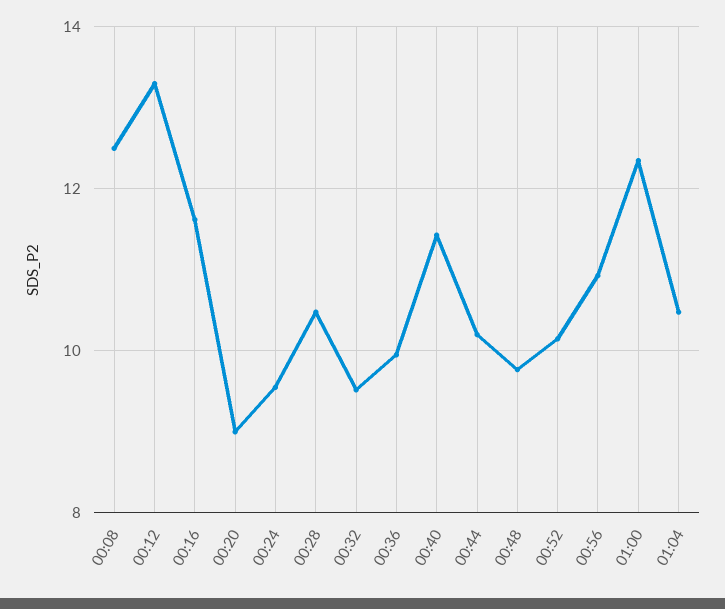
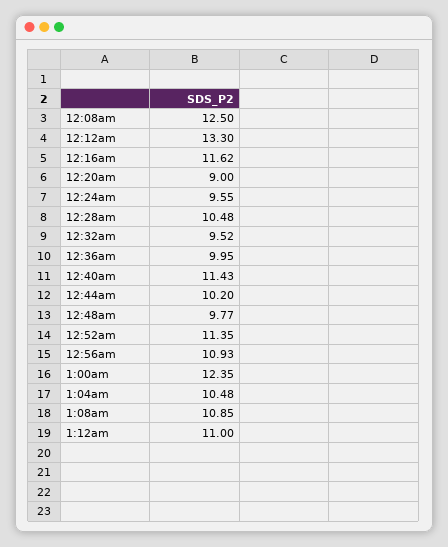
00:52: 10.2 -> 11.35
1:08am: none -> 10.85
1:12am: none -> 11

